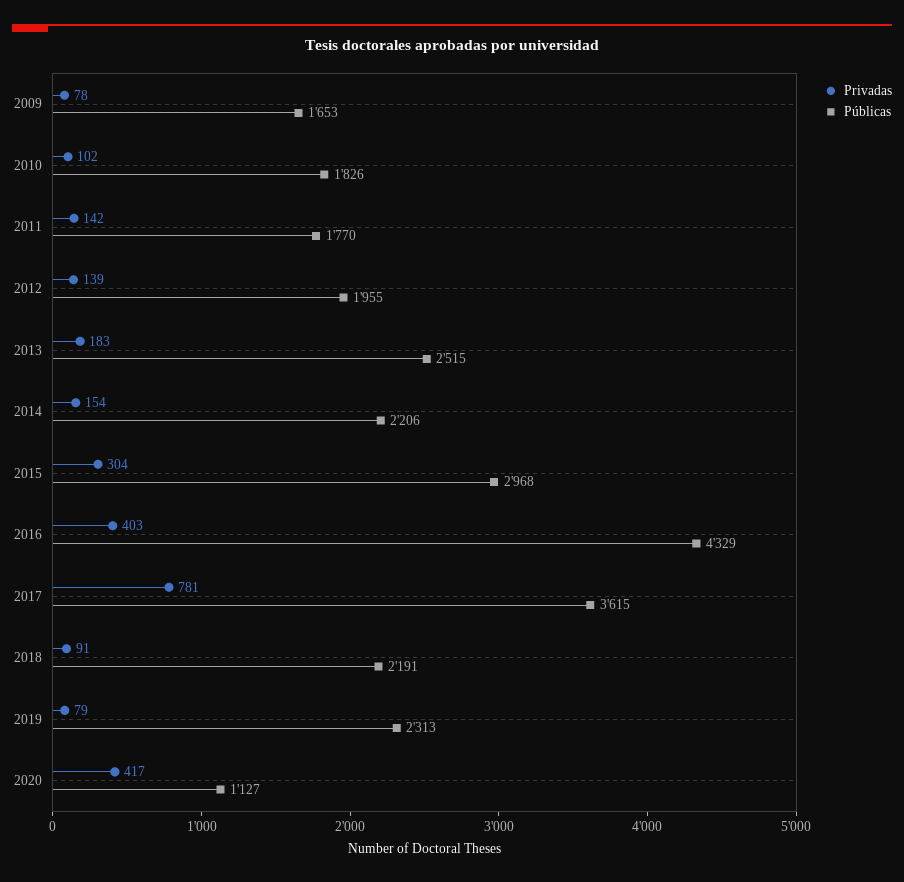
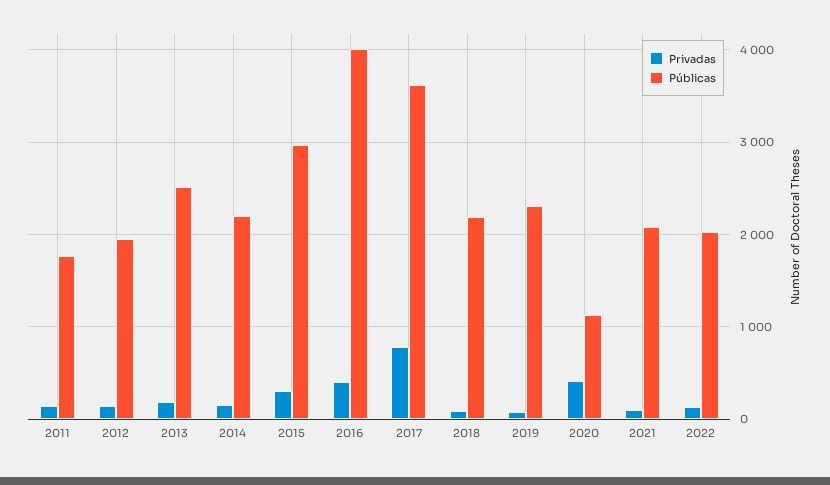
Privadas, 2009: 78 -> none
Públicas, 2009: 1653 -> none
Privadas, 2010: 102 -> none
Públicas, 2010: 1826 -> none
Públicas, 2016: 4329 -> 4000
Privadas, 2021: none -> 100
Públicas, 2021: none -> 2100
Privadas, 2022: none -> 100
Públicas, 2022: none -> 2000

